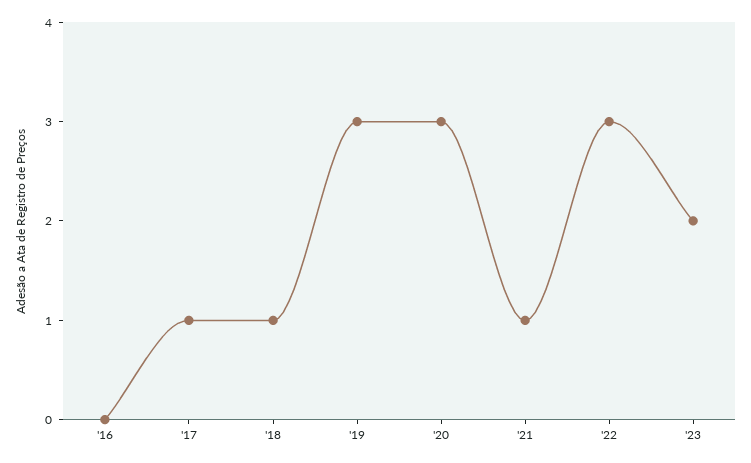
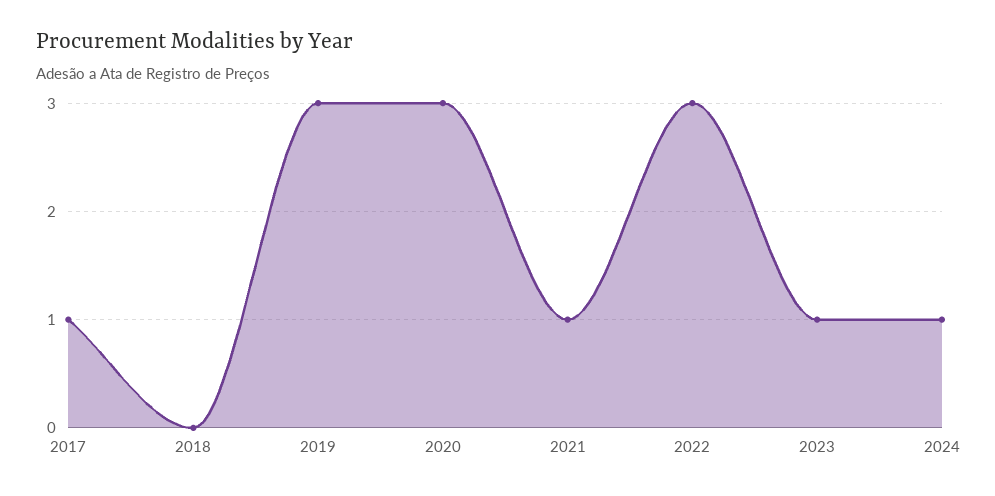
'16: 0 -> none
'18: 1 -> 0
'23: 2 -> 1
2024: none -> 1

